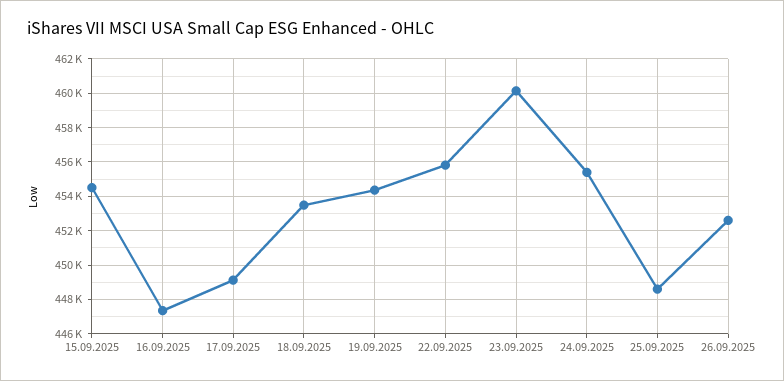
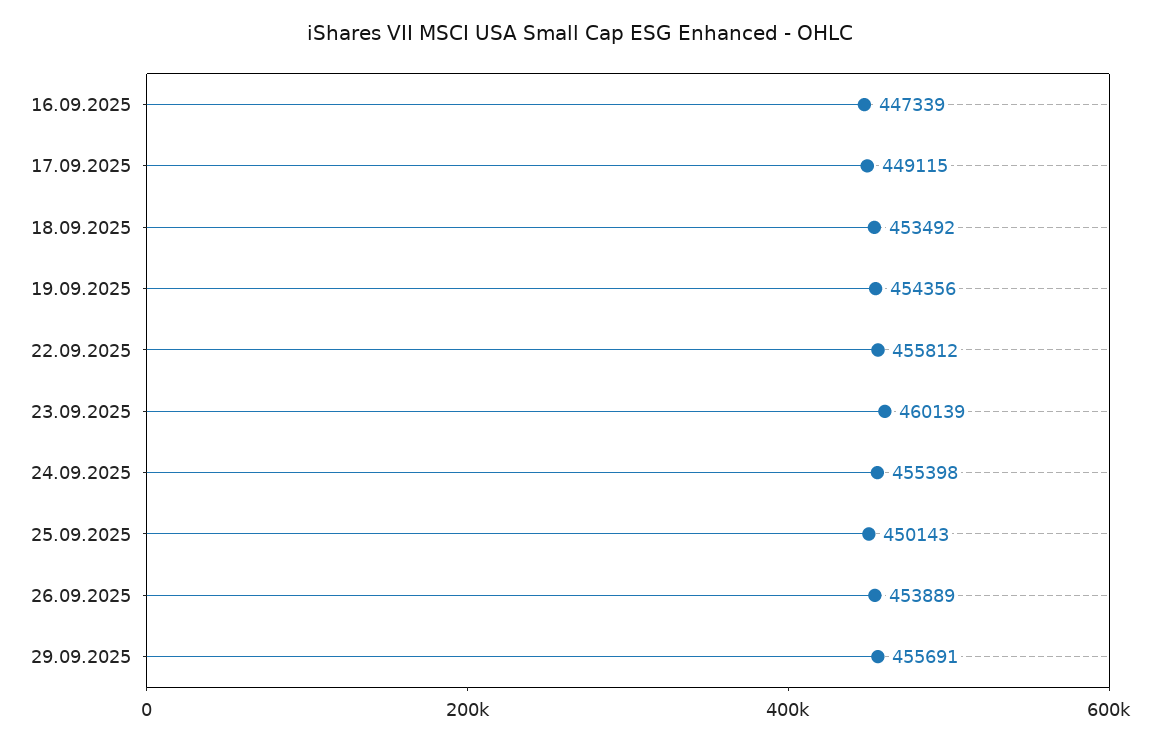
15.09.2025: 454500 -> none
25.09.2025: 448500 -> 450143
26.09.2025: 452500 -> 453889
29.09.2025: none -> 455691

